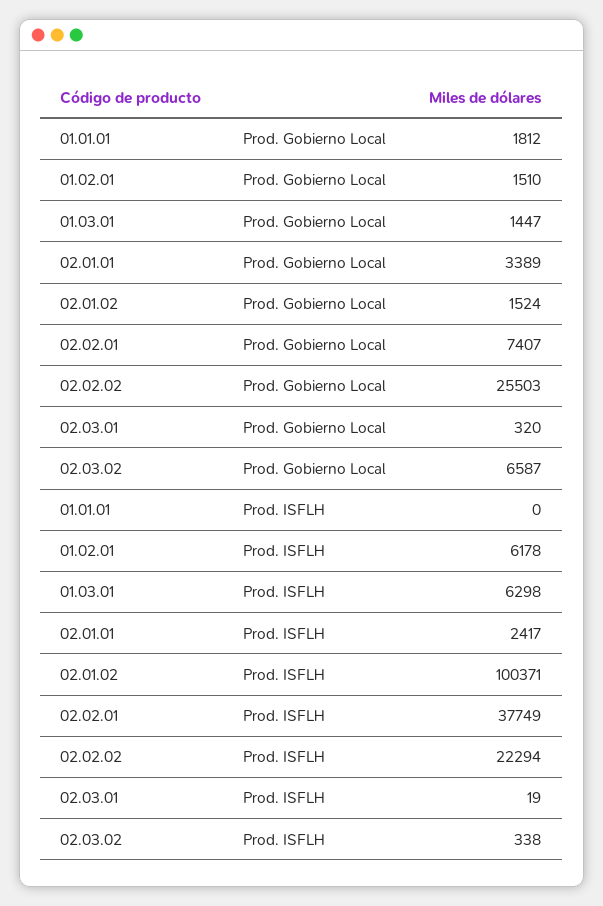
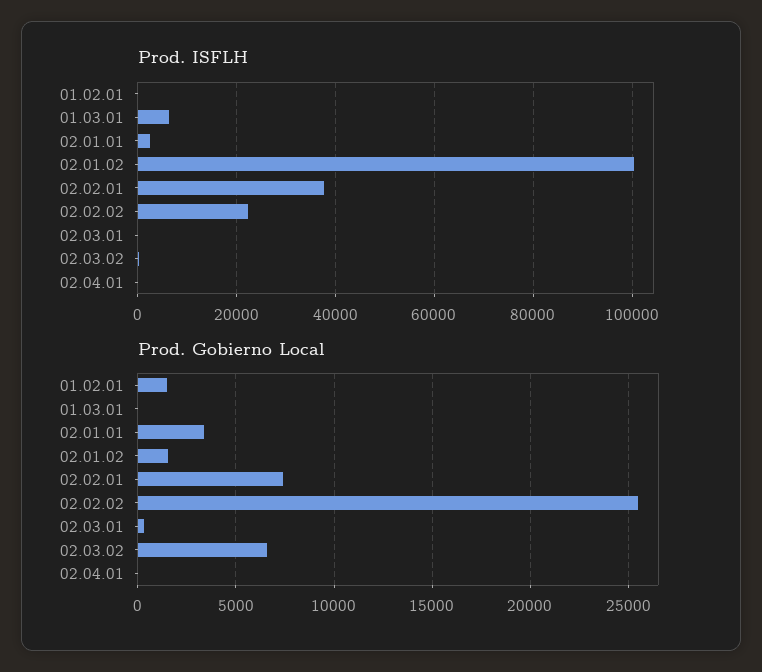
Prod. Gobierno Local, 01.01.01: 1812 -> none
Prod. Gobierno Local, 01.03.01: 1447 -> 0
Prod. ISFLH, 01.01.01: 0 -> none
Prod. ISFLH, 01.02.01: 6178 -> 0
Prod. ISFLH, 02.04.01: none -> 0
Prod. Gobierno Local, 02.04.01: none -> 0

